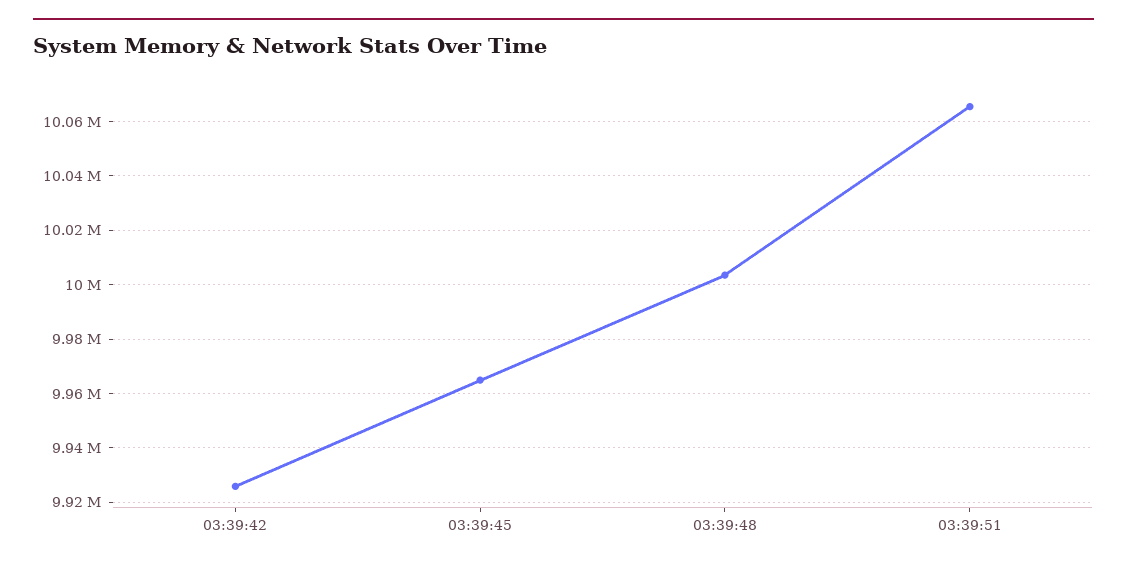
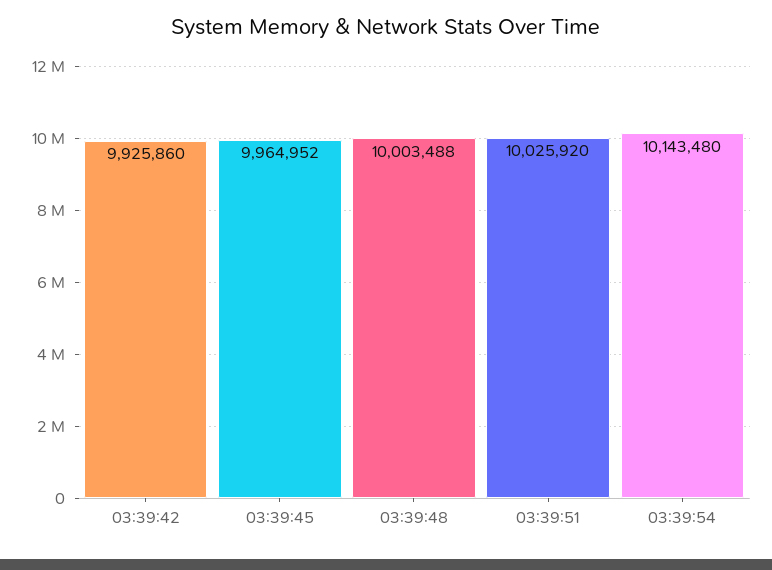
03:39:51: 10065000 -> 10025920
03:39:54: none -> 10143480

